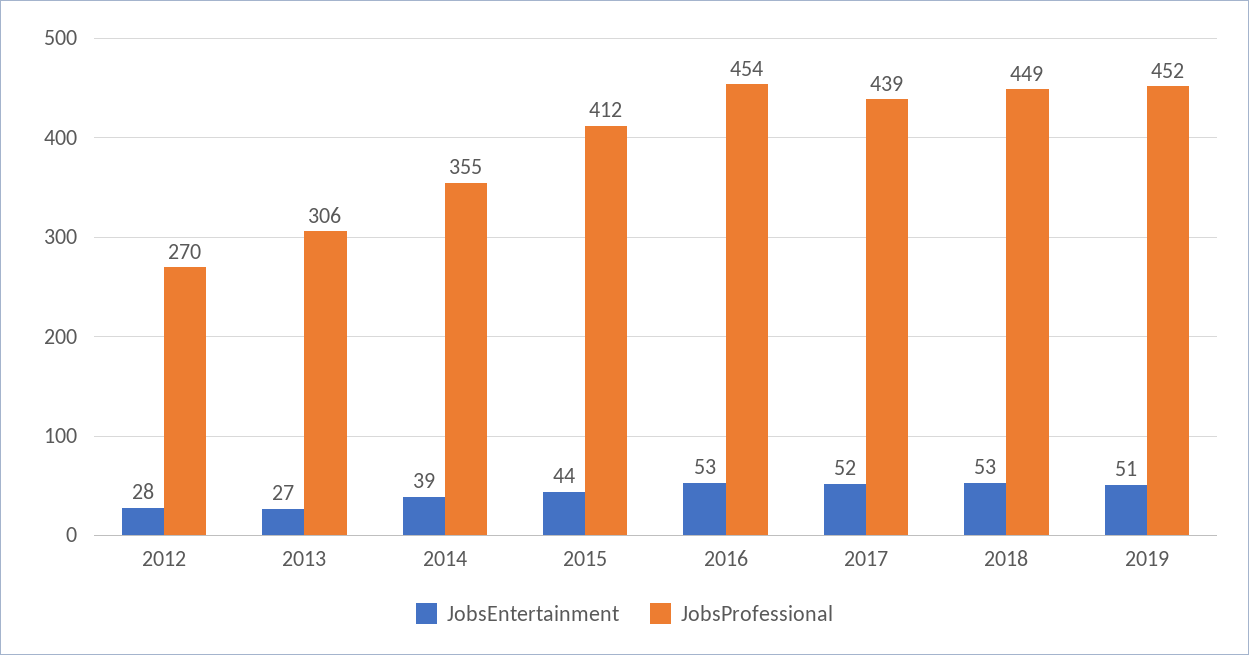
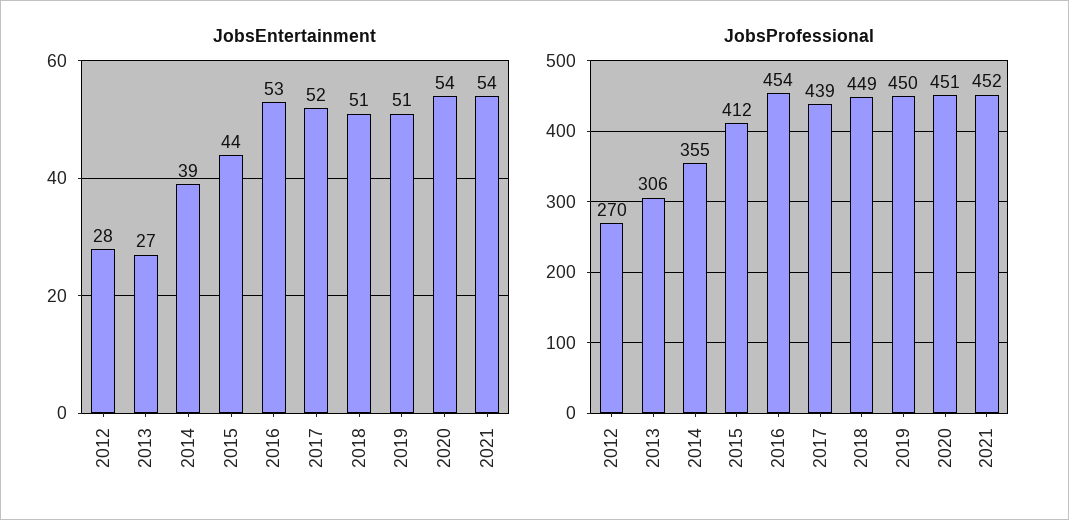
JobsEntertainment, 2018: 53 -> 51
JobsProfessional, 2019: 452 -> 450
JobsEntertainment, 2020: none -> 54
JobsEntertainment, 2021: none -> 54
JobsProfessional, 2020: none -> 451
JobsProfessional, 2021: none -> 452

